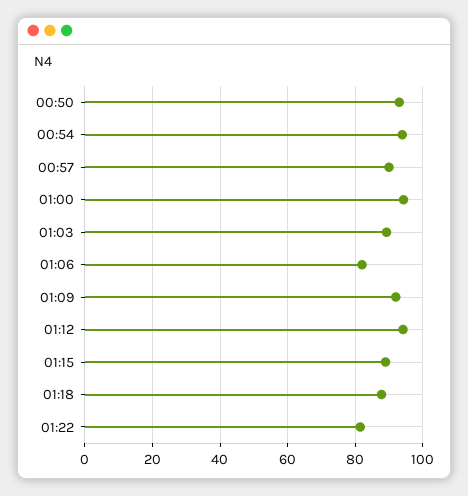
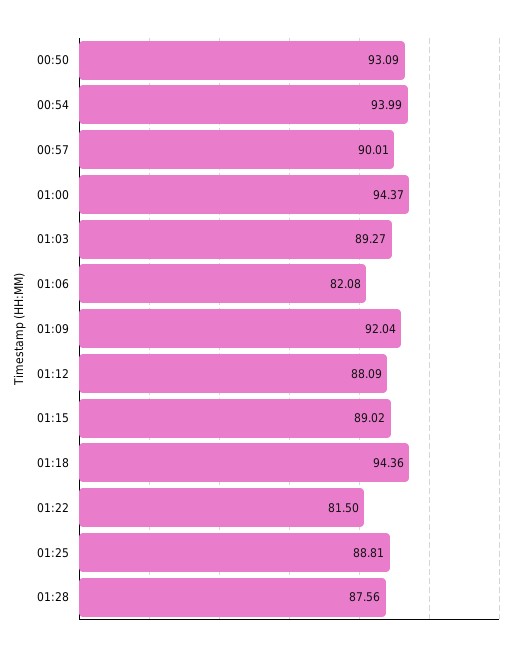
01:12: 94 -> 88.09
01:18: 88 -> 94.36
01:25: none -> 88.81
01:28: none -> 87.56

